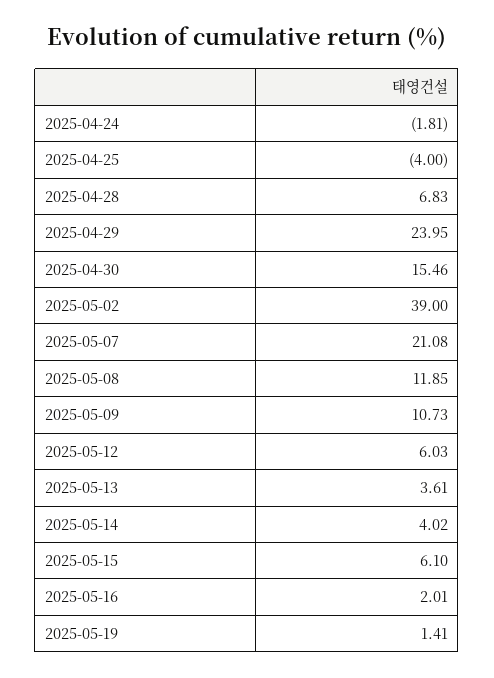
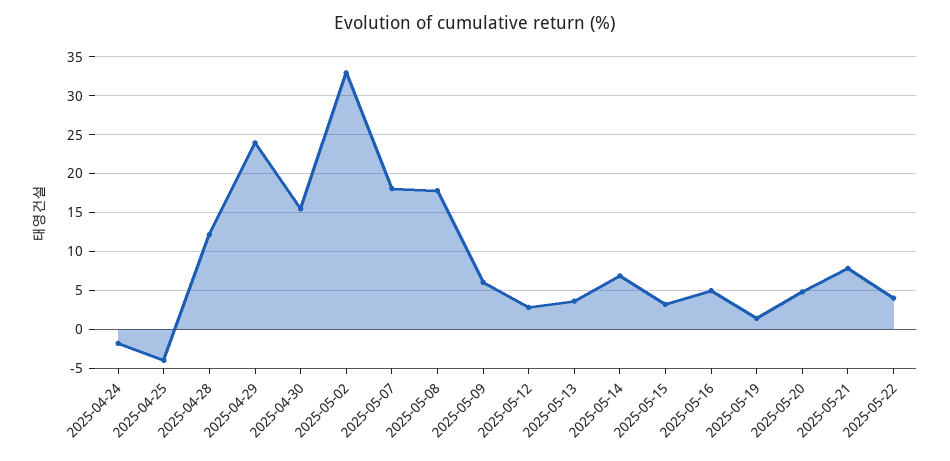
2025-04-28: 6.83 -> 12
2025-05-02: 39 -> 33
2025-05-07: 21.08 -> 18
2025-05-08: 11.85 -> 18
2025-05-09: 10.73 -> 6
2025-05-12: 6.03 -> 3
2025-05-14: 4.02 -> 7
2025-05-15: 6.1 -> 3
2025-05-16: 2.01 -> 5
2025-05-20: none -> 5
2025-05-21: none -> 8
2025-05-22: none -> 4

